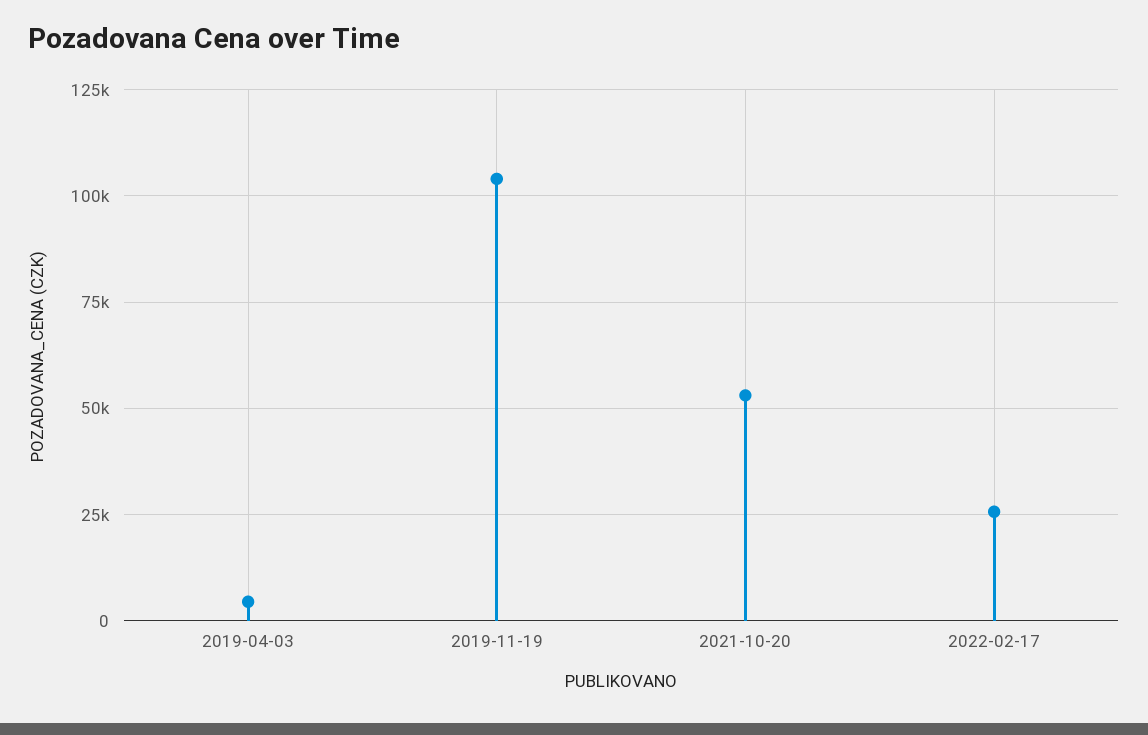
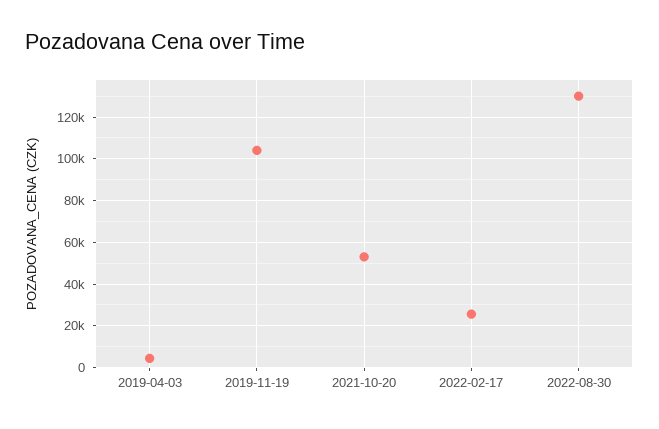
2022-08-30: none -> 130000

